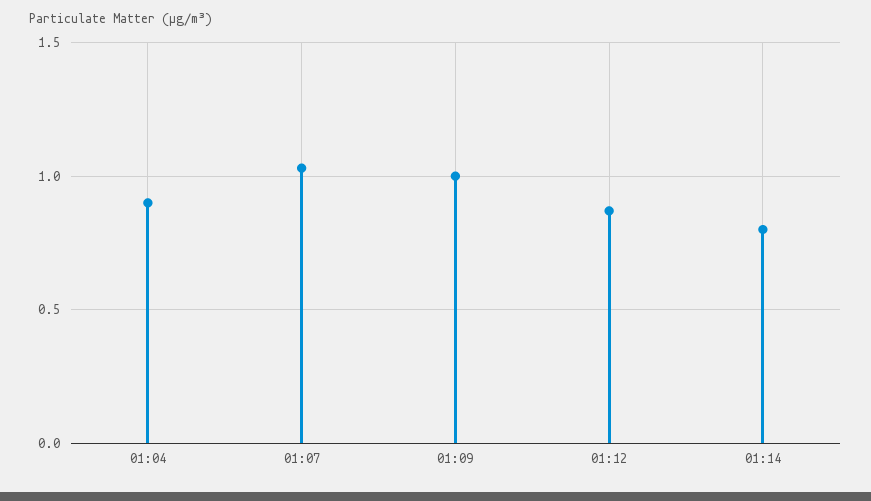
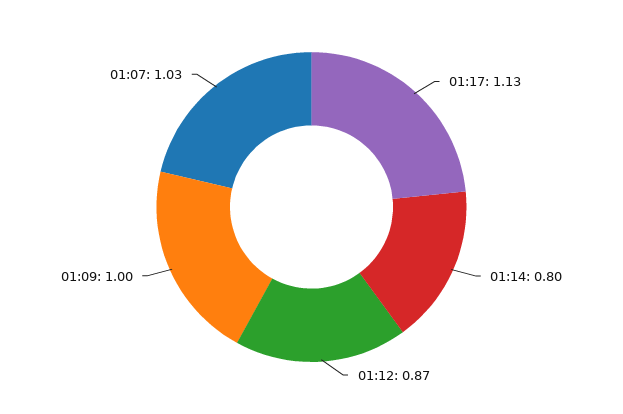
01:04: 0.9 -> none
01:17: none -> 1.13

